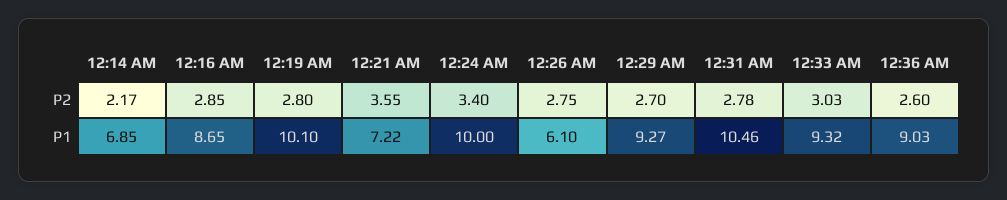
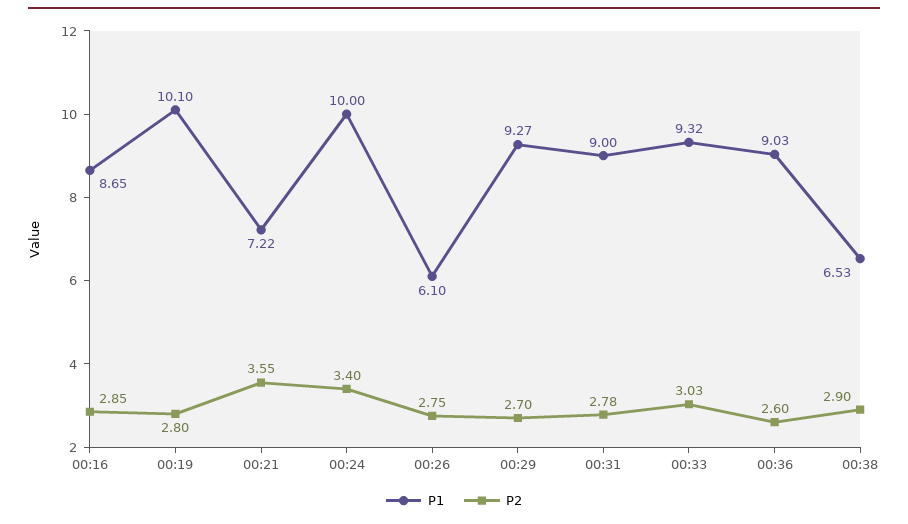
P2, 12:14 AM: 2.17 -> none
P1, 12:14 AM: 6.85 -> none
P1, 12:31 AM: 10.46 -> 9
P1, 00:38: none -> 6.53
P2, 00:38: none -> 2.9

